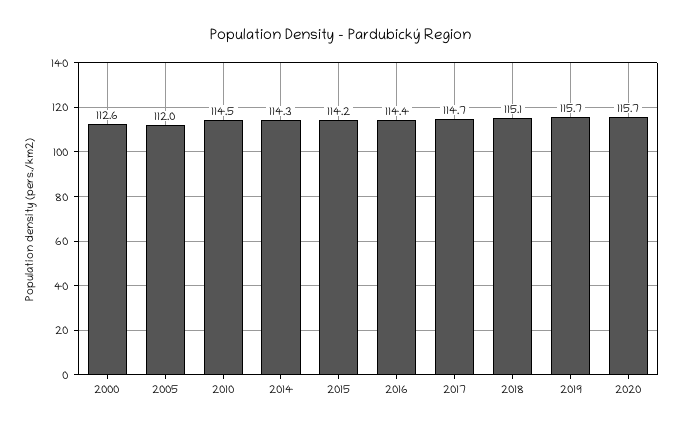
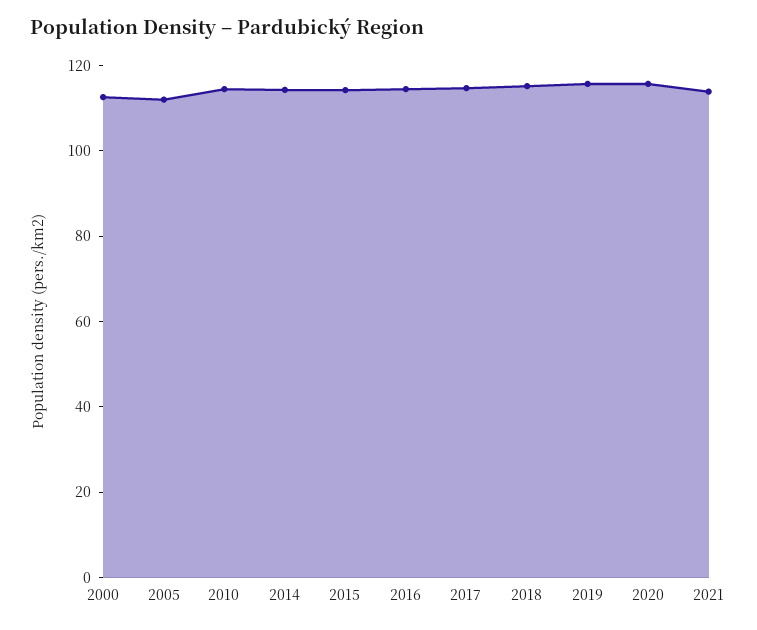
2021: none -> 115

